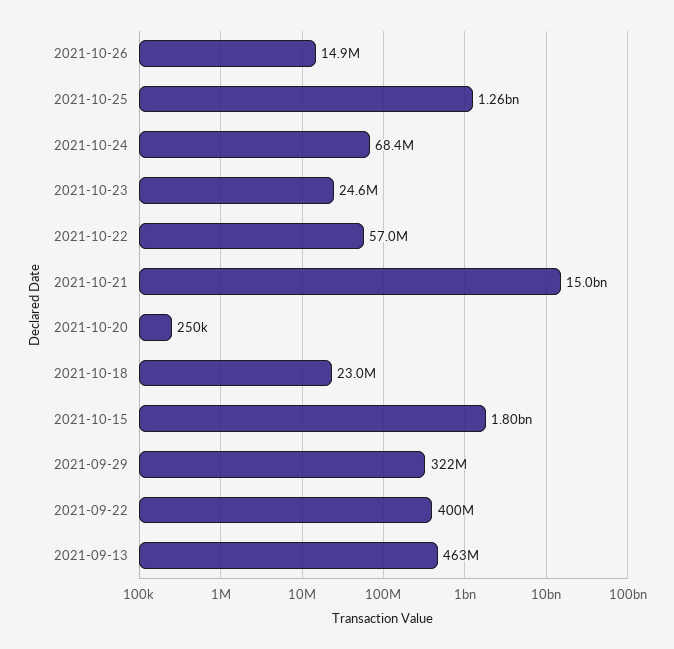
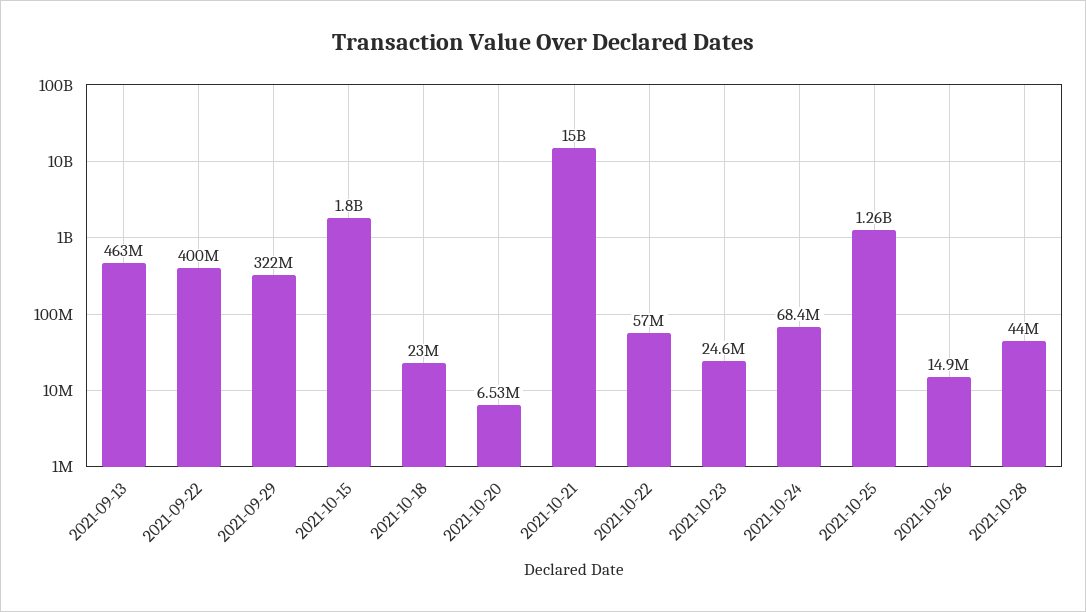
2021-10-20: 250000 -> 6530000
2021-10-28: none -> 44000000

